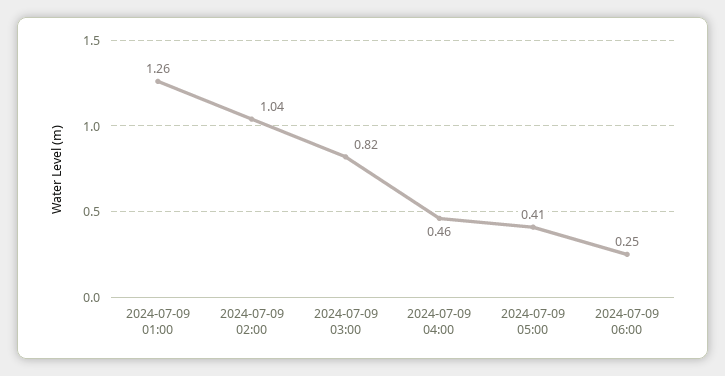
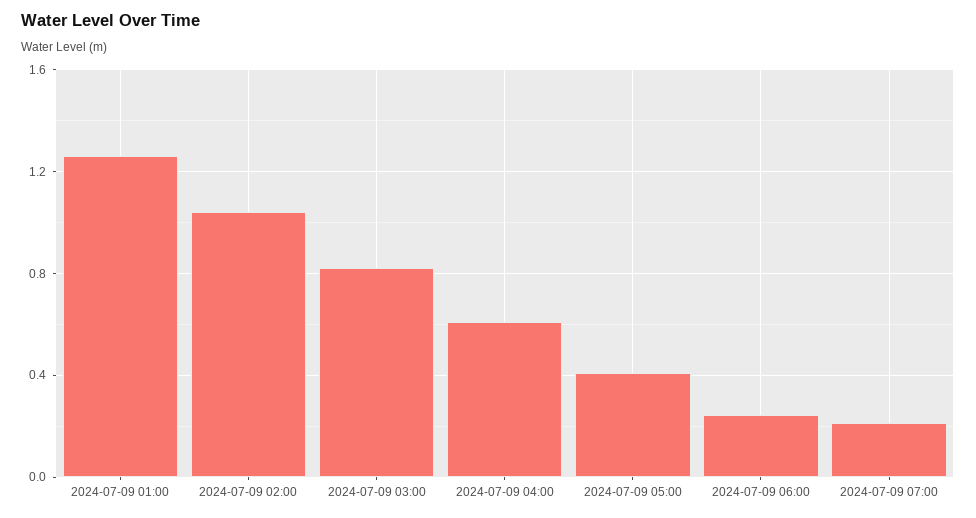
2024-07-09 04:00: 0.46 -> 0.6
2024-07-09 07:00: none -> 0.2

